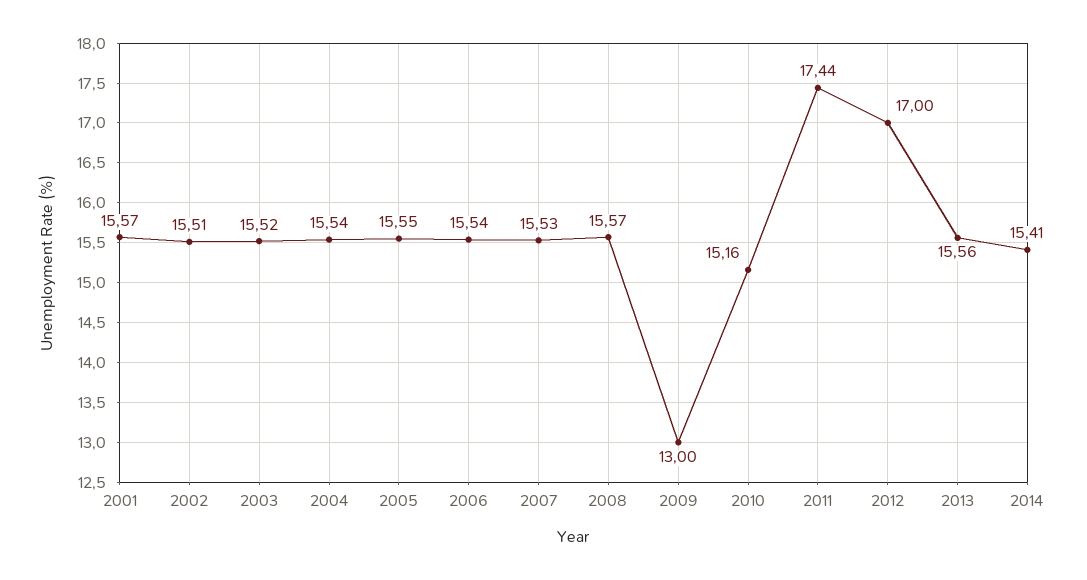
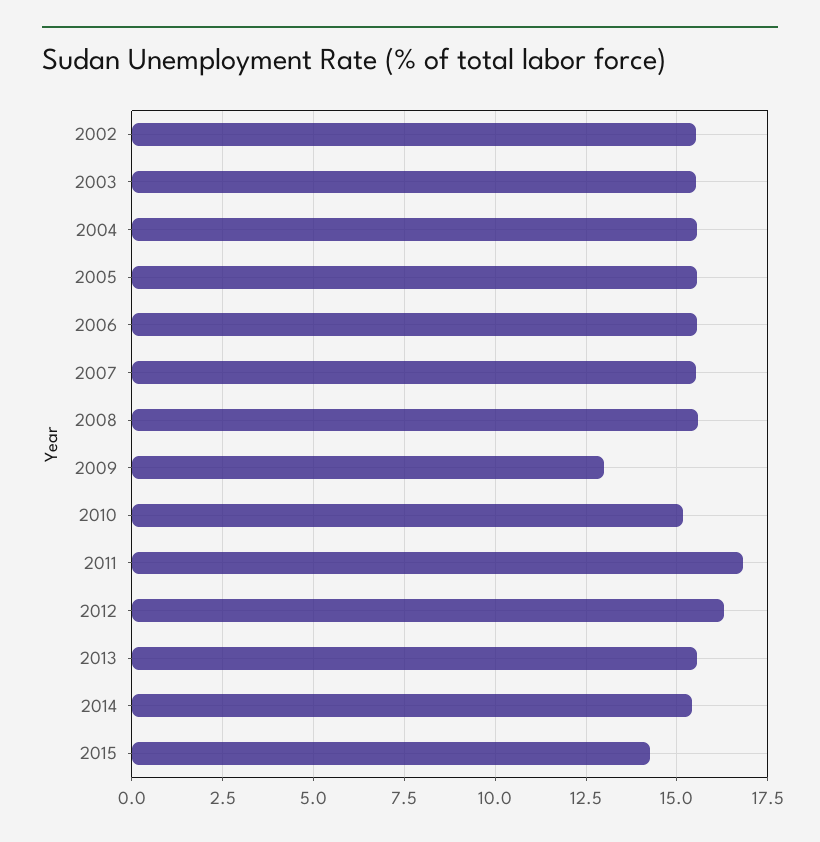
2001: 15.57 -> none
2011: 17.44 -> 16.75
2012: 17 -> 16.25
2015: none -> 14.25

